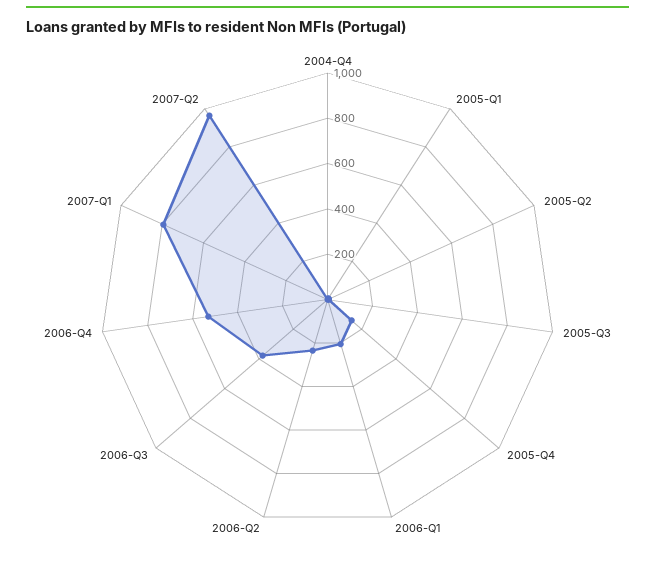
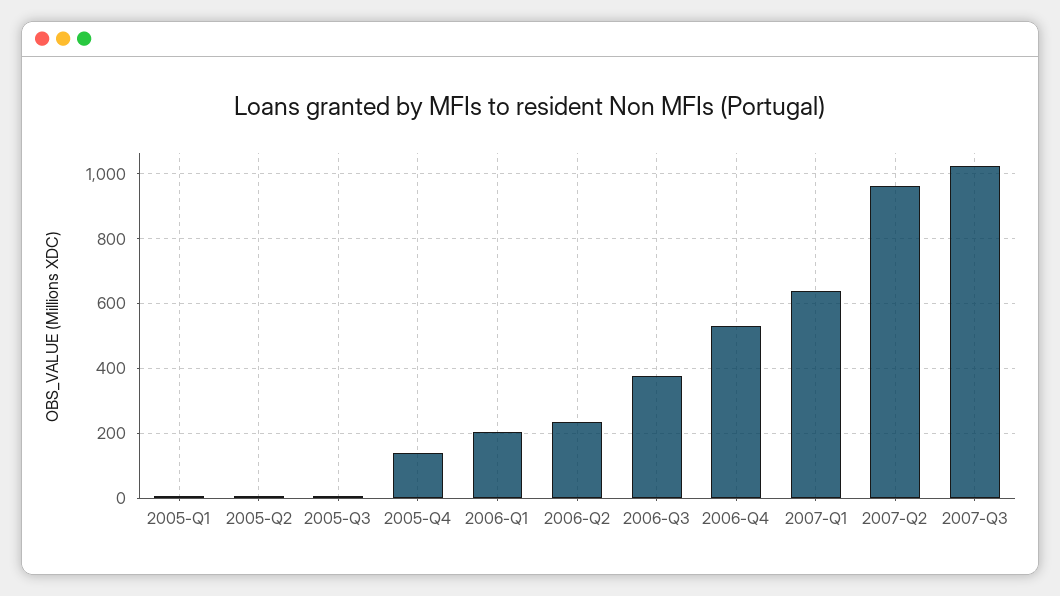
2004-Q4: 0 -> none
2007-Q1: 800 -> 640
2007-Q3: none -> 1020

